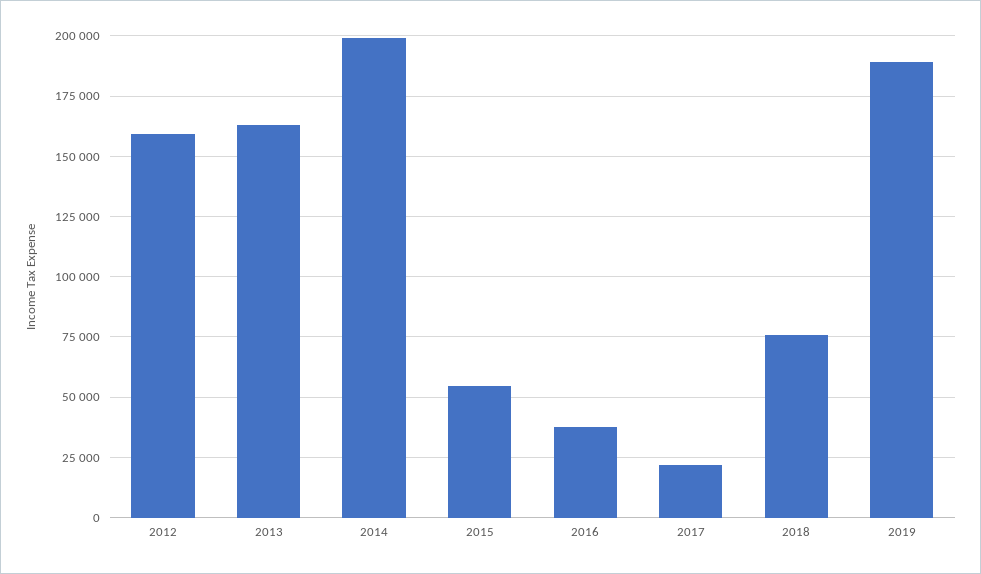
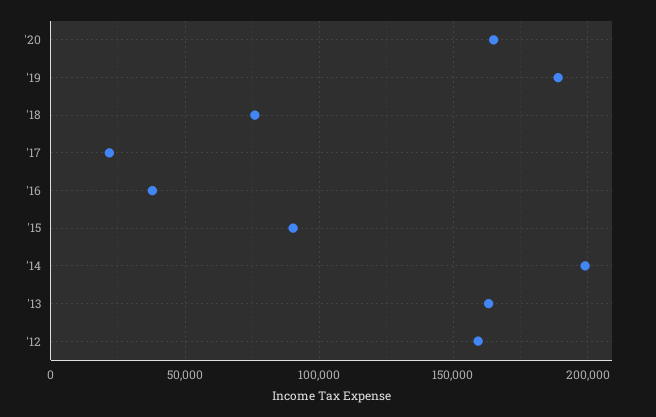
2015: 55000 -> 90000
'20: none -> 165000

